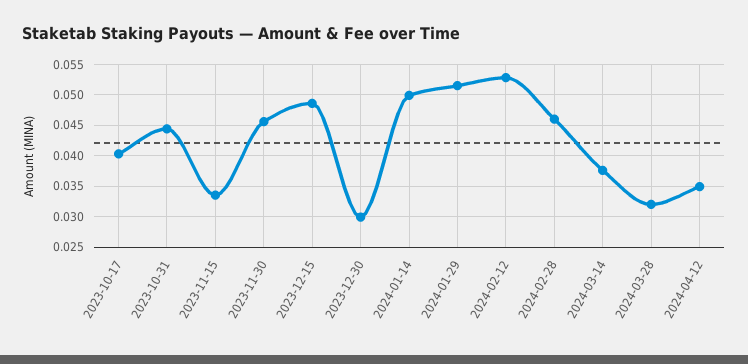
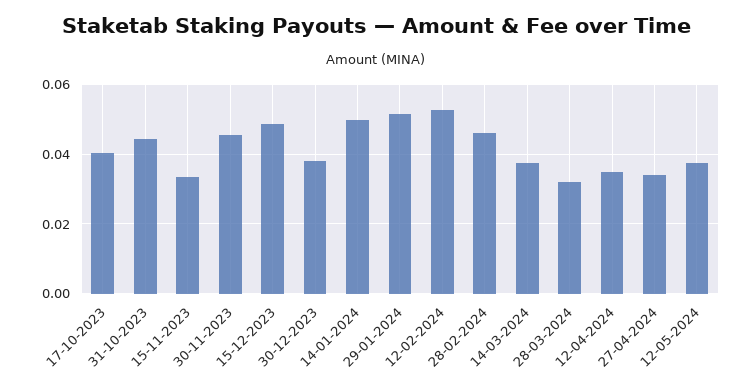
2023-12-30: 0.03 -> 0.038
27-04-2024: none -> 0.034
12-05-2024: none -> 0.038

